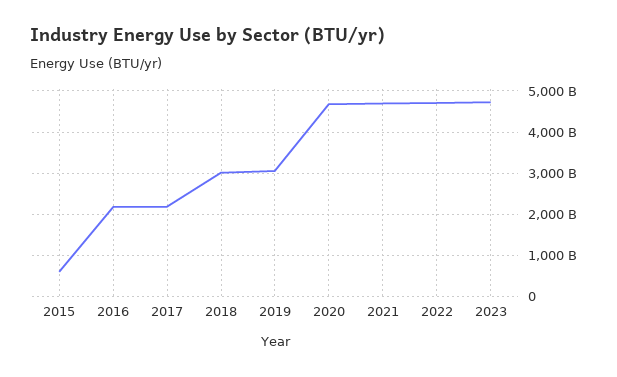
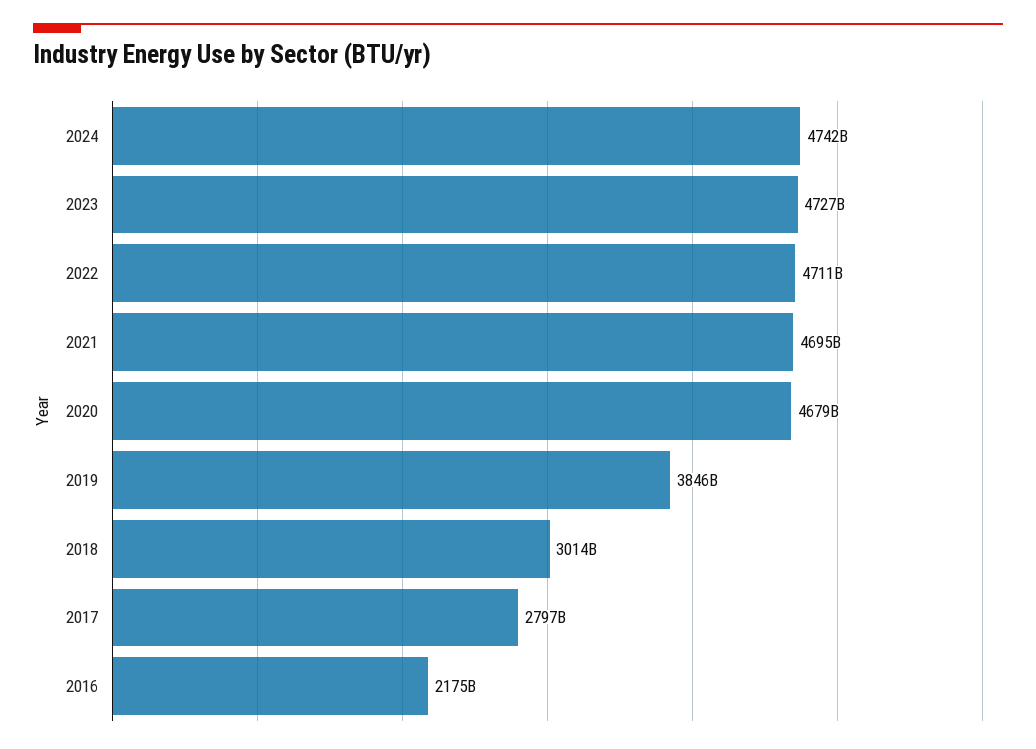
2015: 600000000000 -> none
2017: 2200000000000 -> 2797000000000
2019: 3000000000000 -> 3846000000000
2024: none -> 4742000000000

